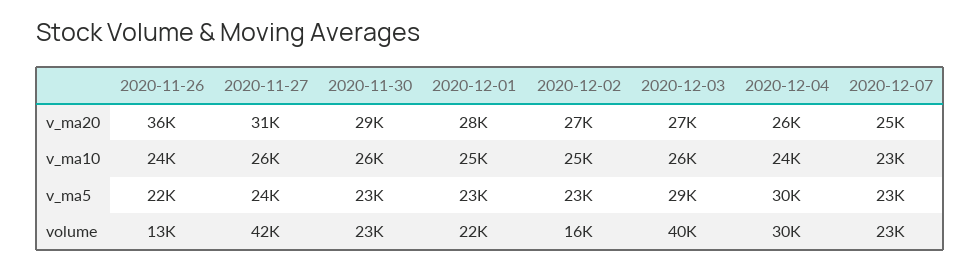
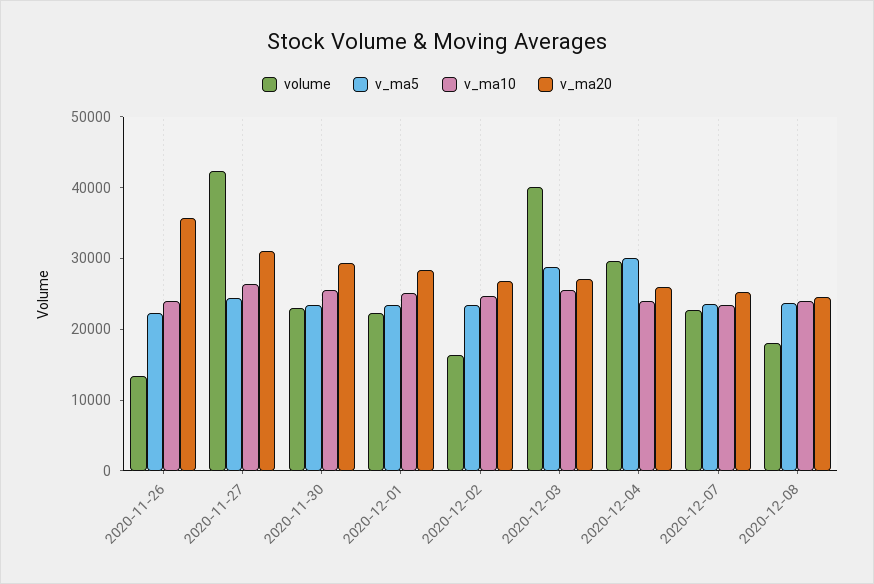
volume, 2020-12-08: none -> 18000
v_ma5, 2020-12-08: none -> 24000
v_ma10, 2020-12-08: none -> 24000
v_ma20, 2020-12-08: none -> 24000

